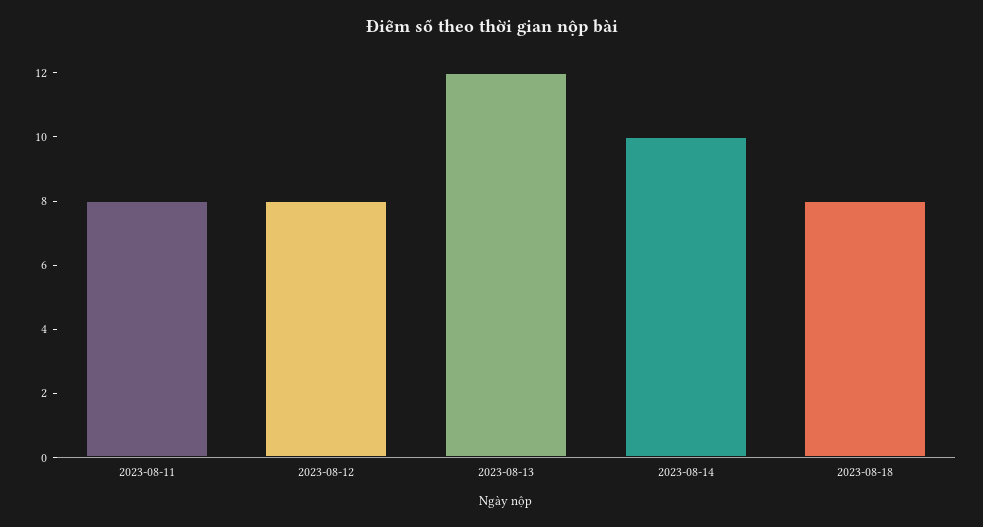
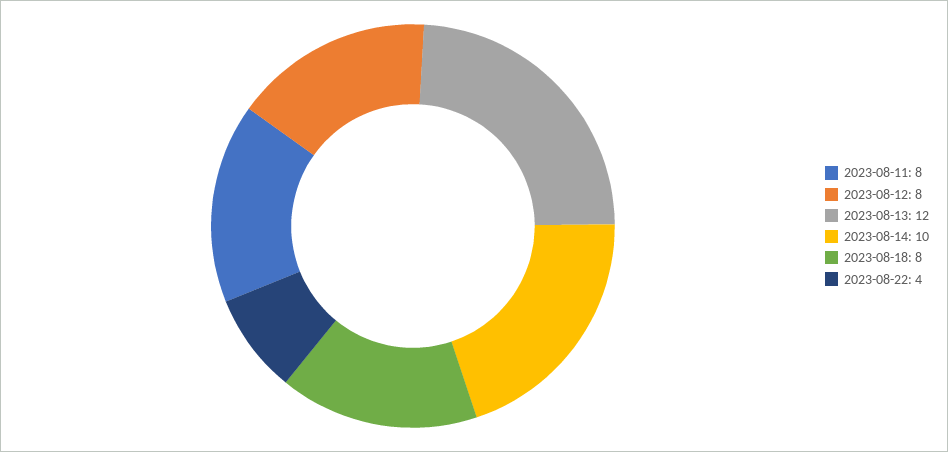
2023-08-22: none -> 4

